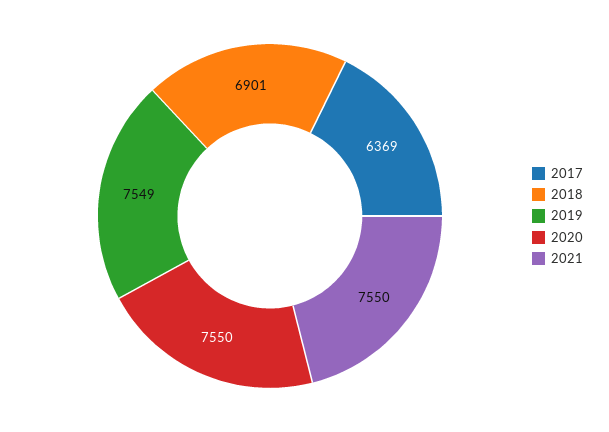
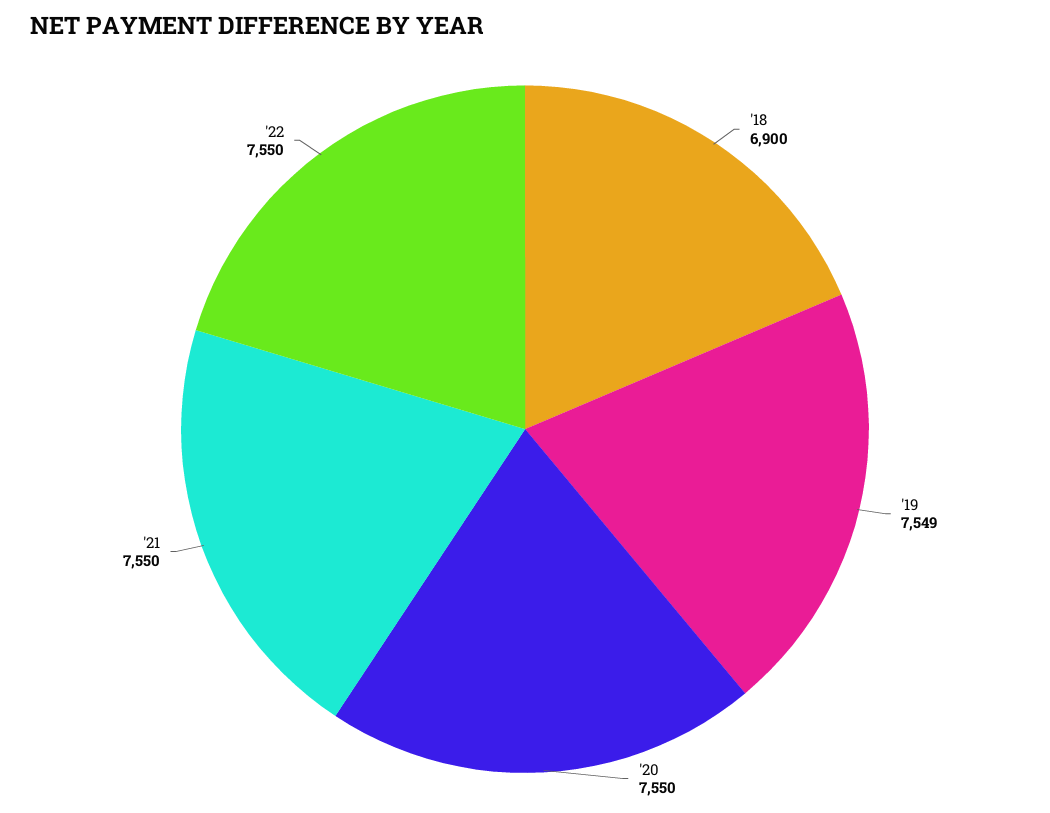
2017: 6369 -> none
2018: 6901 -> 6900
'22: none -> 7550

